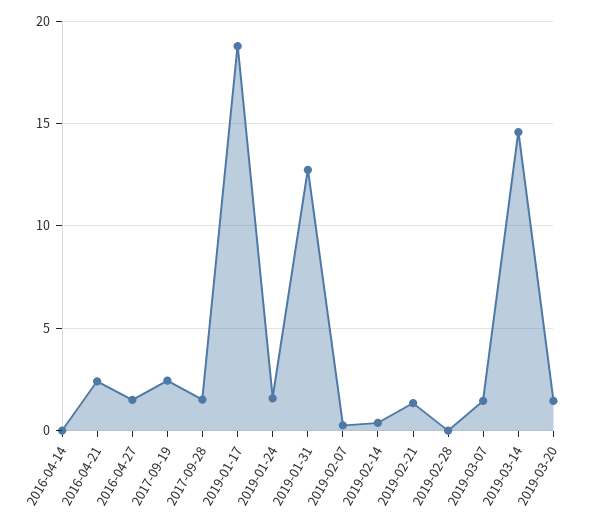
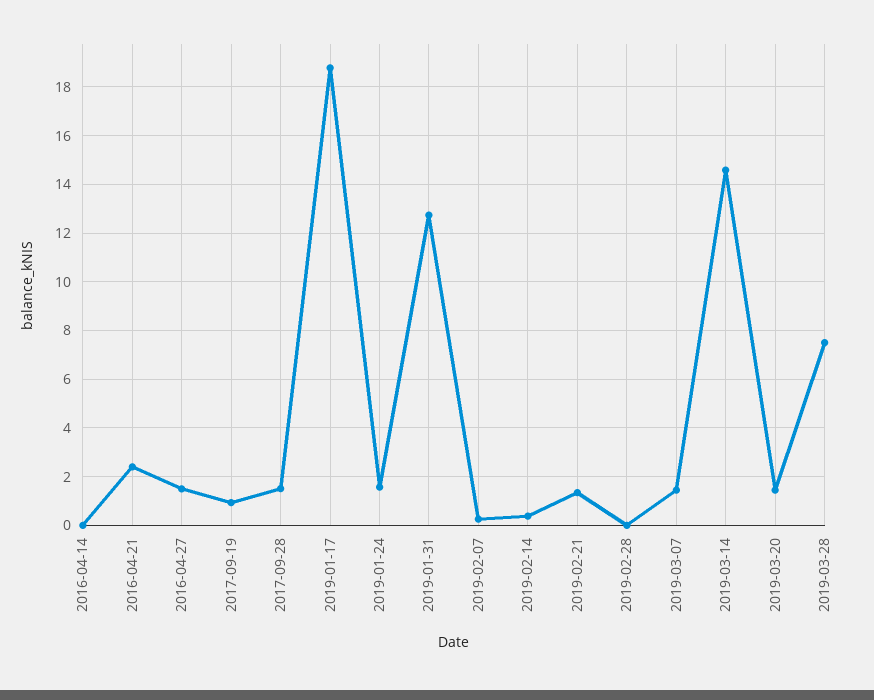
2017-09-19: 2.5 -> 1
2019-03-28: none -> 7.5

